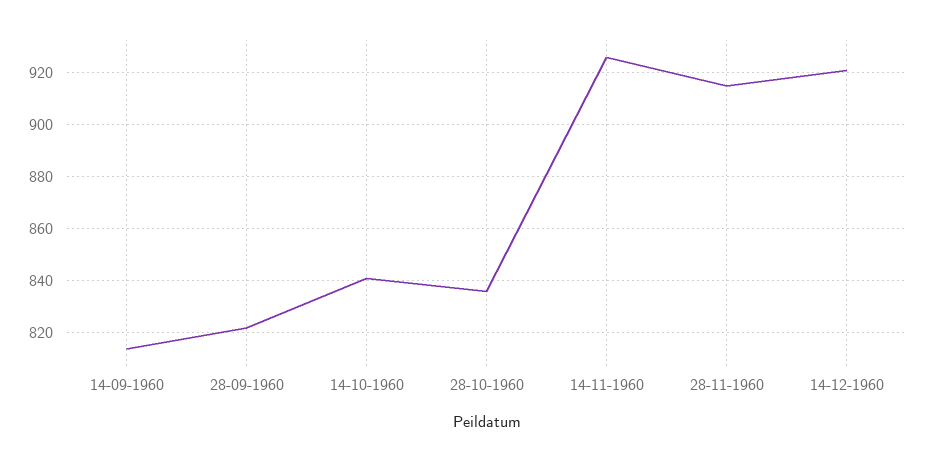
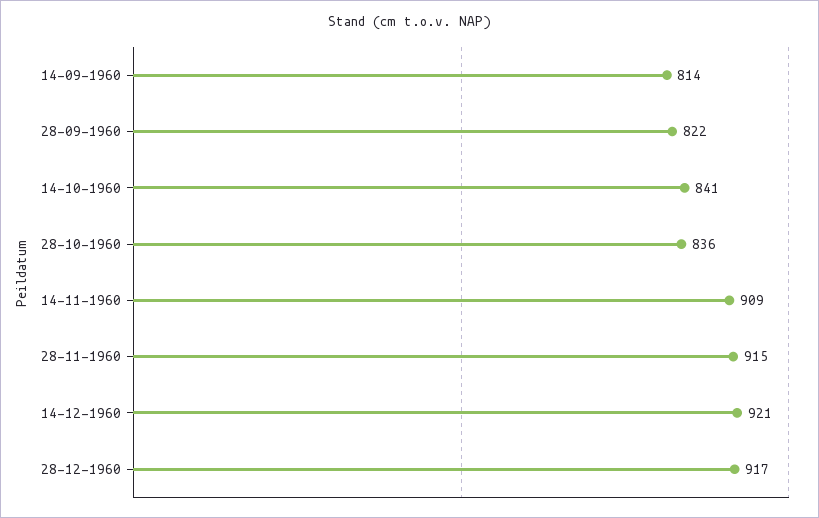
14-11-1960: 925 -> 909
28-12-1960: none -> 917

